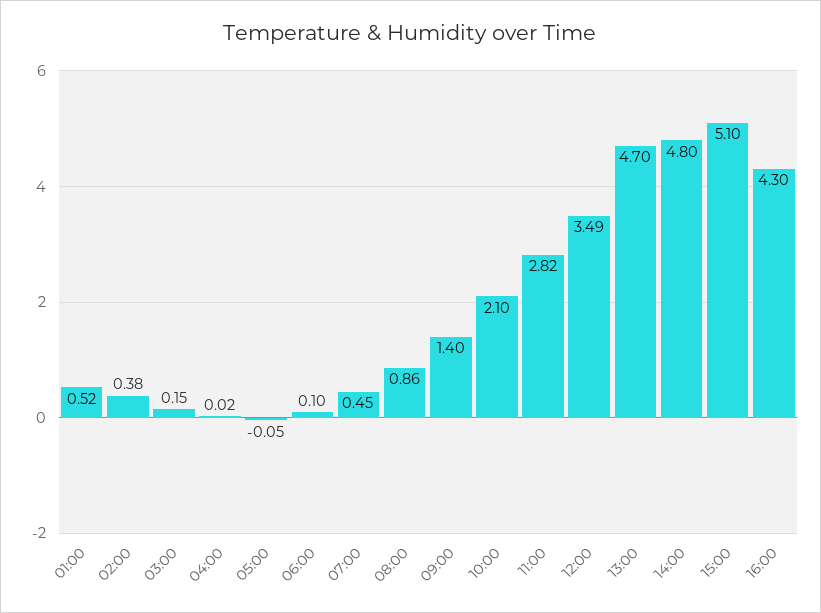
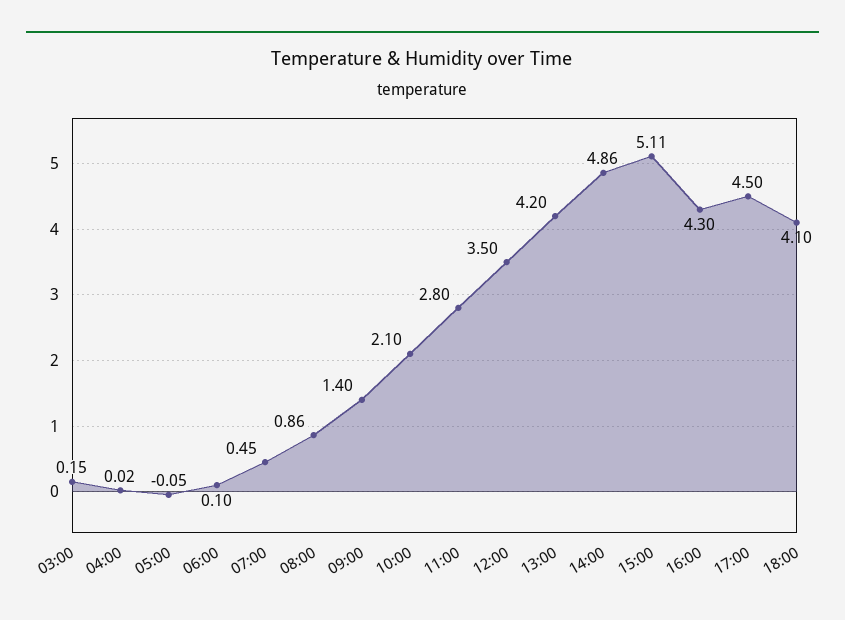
01:00: 0.52 -> none
02:00: 0.38 -> none
11:00: 2.82 -> 2.8
12:00: 3.49 -> 3.5
13:00: 4.7 -> 4.2
14:00: 4.8 -> 4.86
15:00: 5.1 -> 5.11
17:00: none -> 4.5
18:00: none -> 4.1

